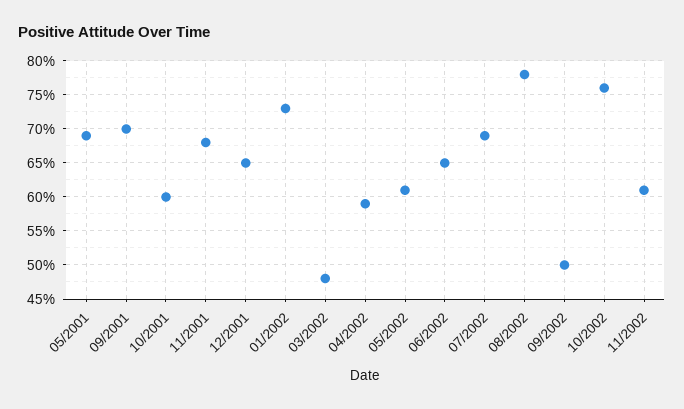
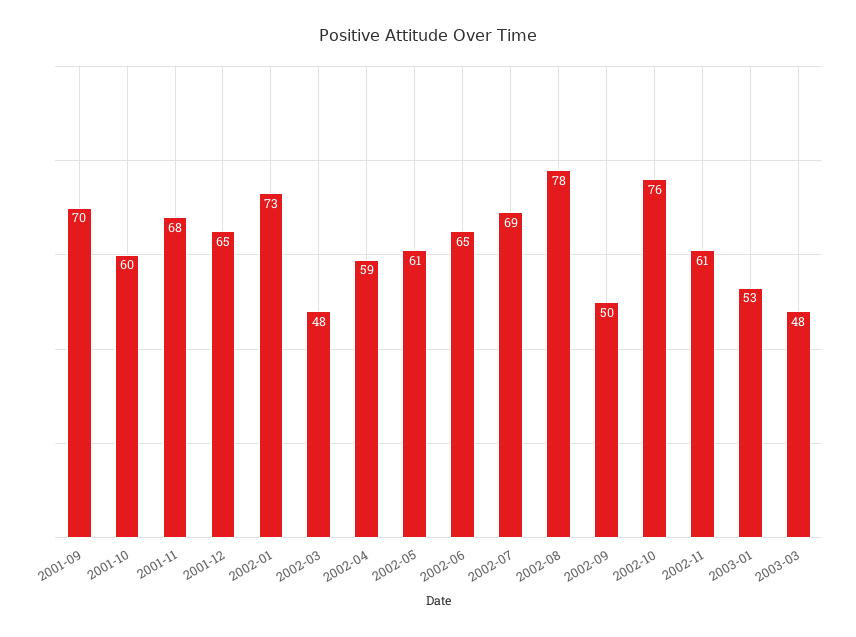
05/2001: 69 -> none
2003-01: none -> 53
2003-03: none -> 48

